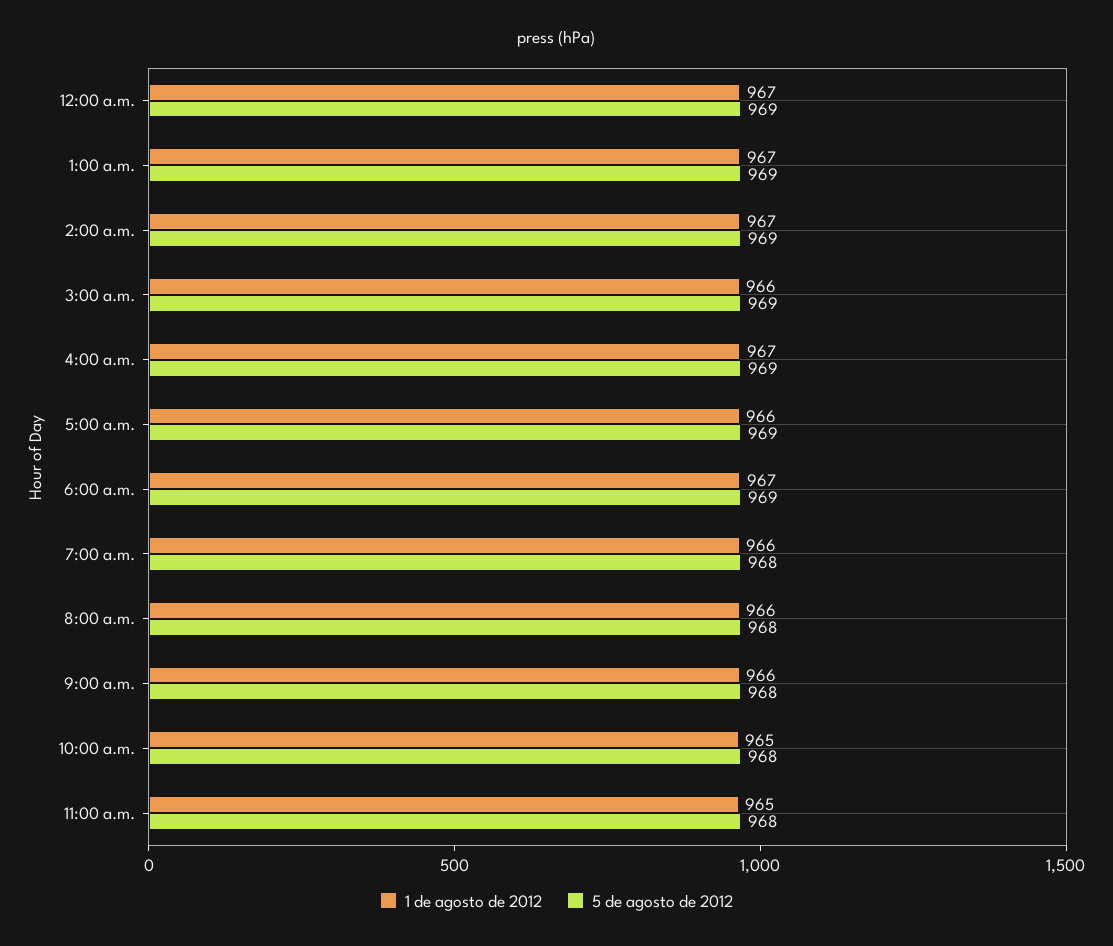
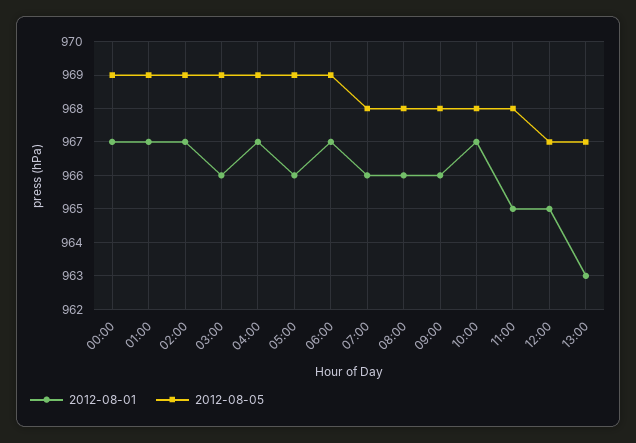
1 de agosto de 2012, 10:00 a.m.: 965 -> 967
1 de agosto de 2012, 12:00: none -> 965
5 de agosto de 2012, 12:00: none -> 967
1 de agosto de 2012, 13:00: none -> 963
5 de agosto de 2012, 13:00: none -> 967

